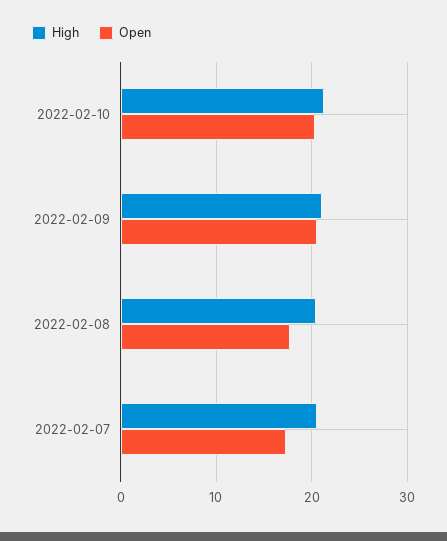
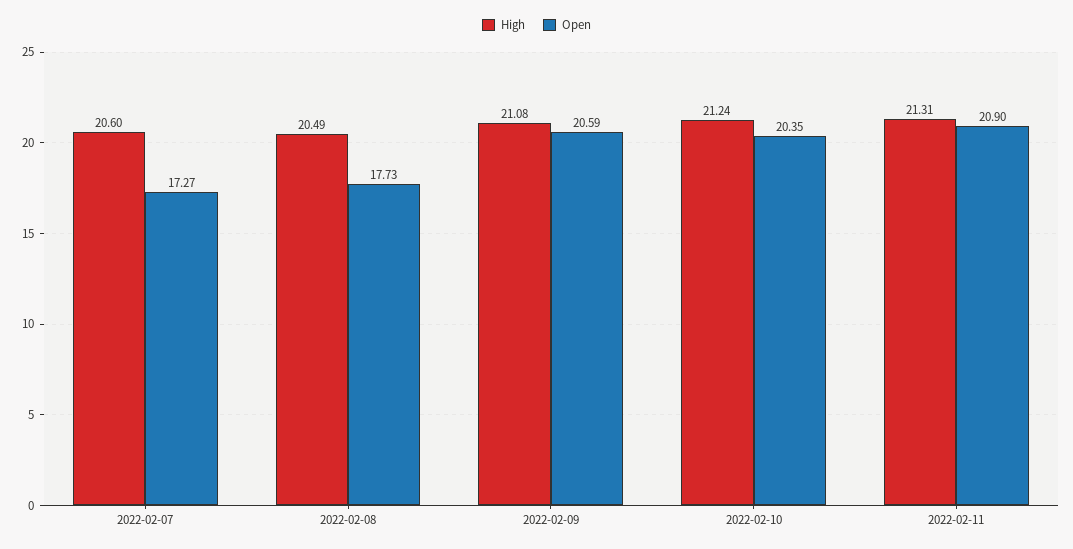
High, 2022-02-11: none -> 21.31
Open, 2022-02-11: none -> 20.9

